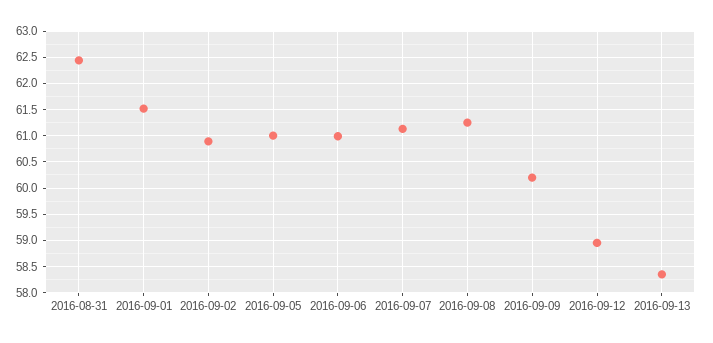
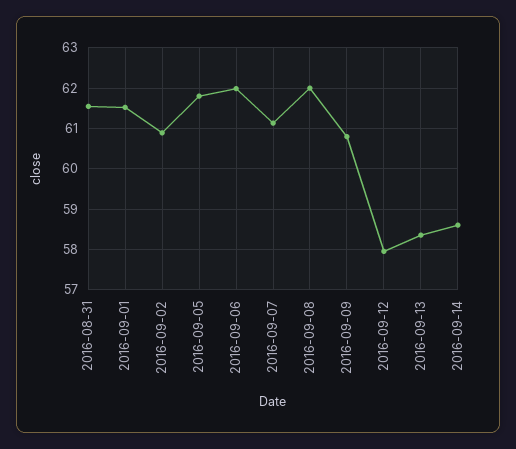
2016-08-31: 62.5 -> 61.6
2016-09-05: 61 -> 61.8
2016-09-06: 61 -> 62
2016-09-08: 61.25 -> 62
2016-09-09: 60.25 -> 60.8
2016-09-12: 59 -> 58
2016-09-14: none -> 58.6

